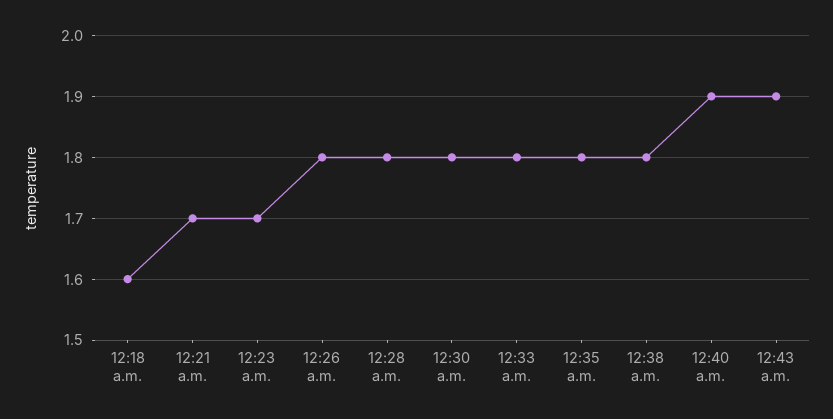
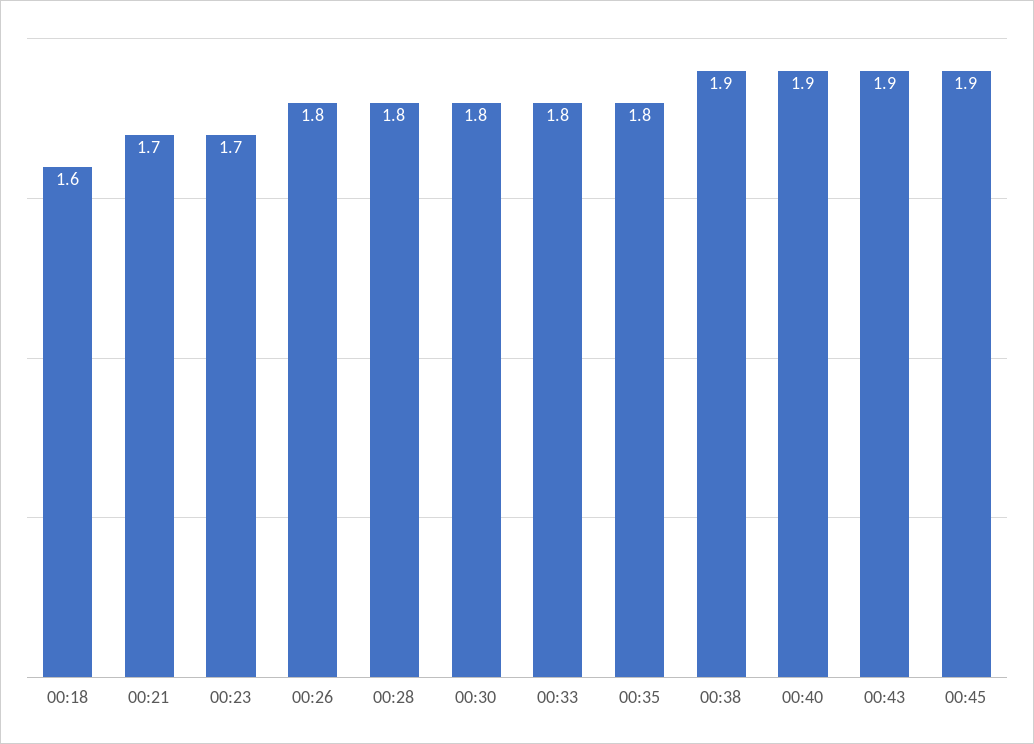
12:38 a.m.: 1.8 -> 1.9
00:45: none -> 1.9

